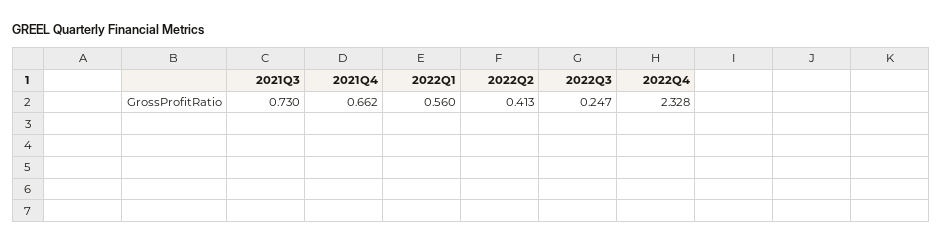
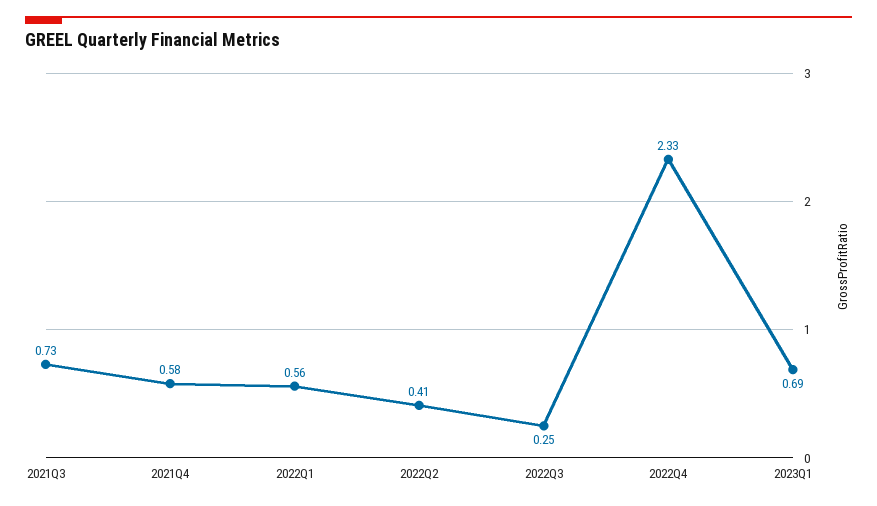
2021Q4: 0.662 -> 0.58
2023Q1: none -> 0.69

